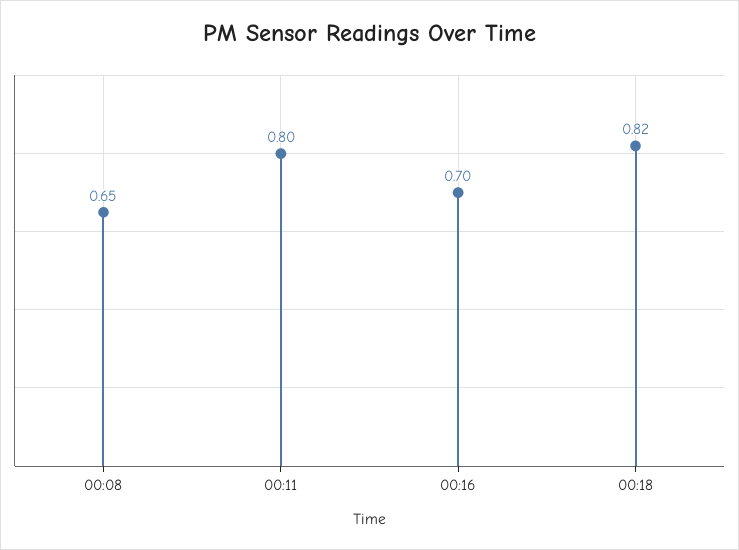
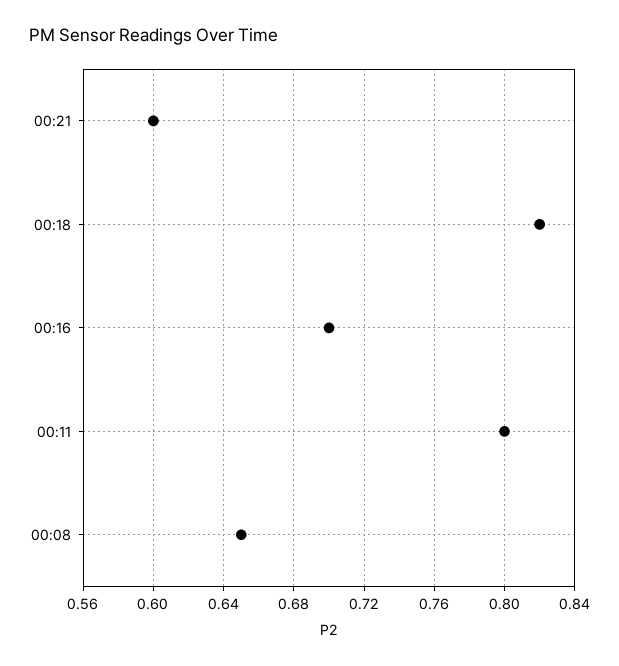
00:21: none -> 0.6

